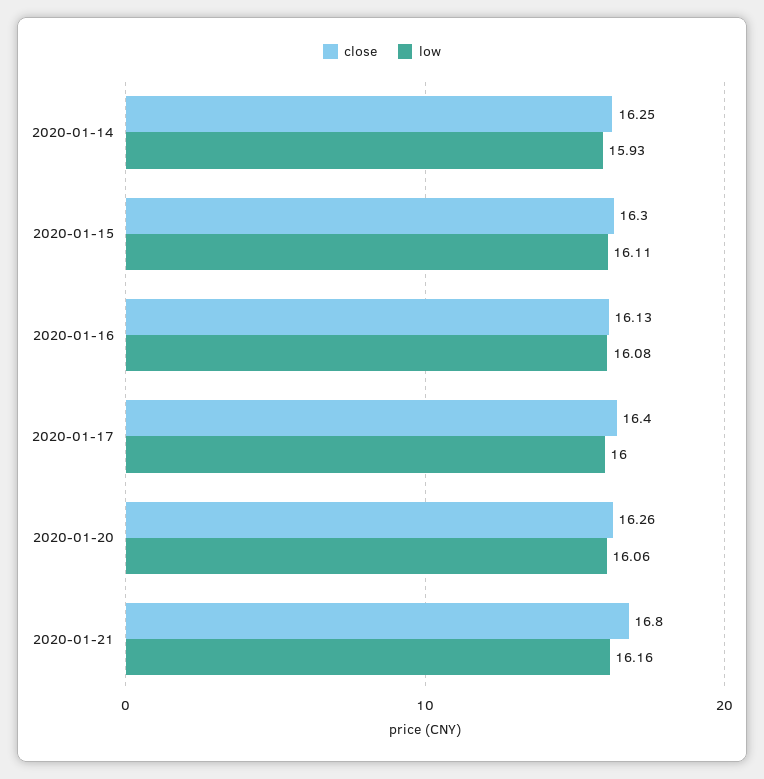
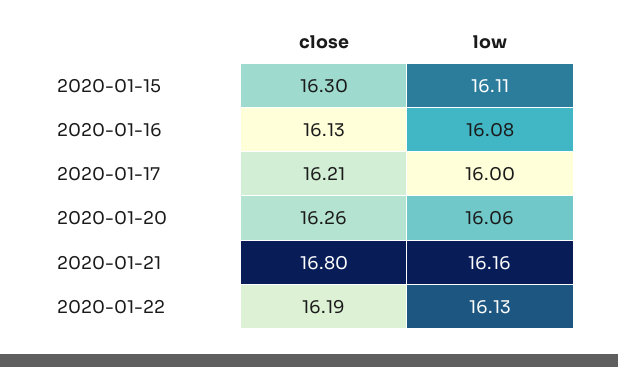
close, 2020-01-14: 16.25 -> none
low, 2020-01-14: 15.93 -> none
close, 2020-01-17: 16.4 -> 16.21
close, 2020-01-22: none -> 16.19
low, 2020-01-22: none -> 16.13

